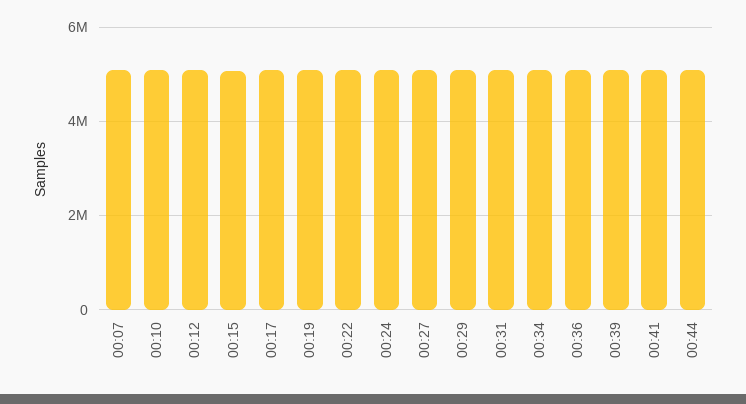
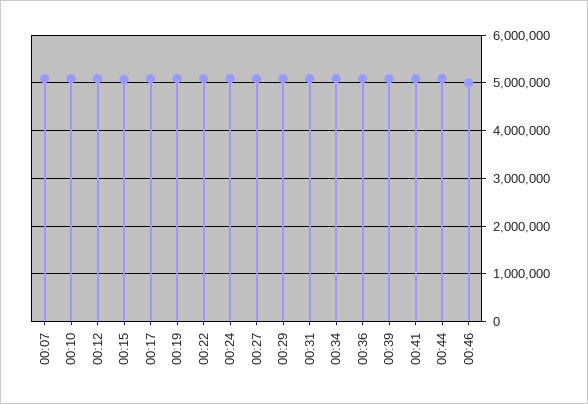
00:46: none -> 5000000

